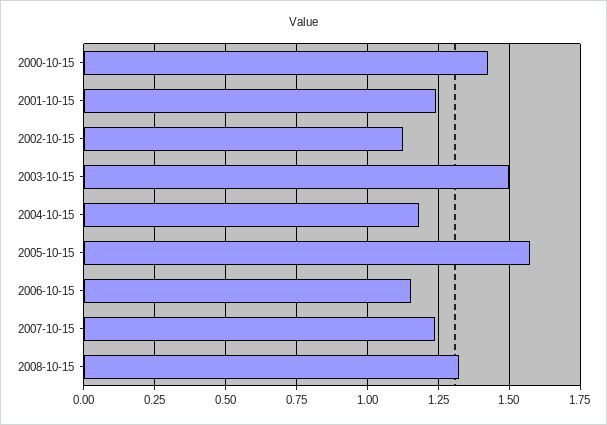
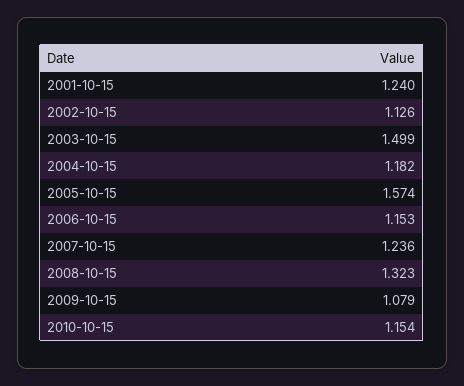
2000-10-15: 1.425 -> none
2009-10-15: none -> 1.079
2010-10-15: none -> 1.154

